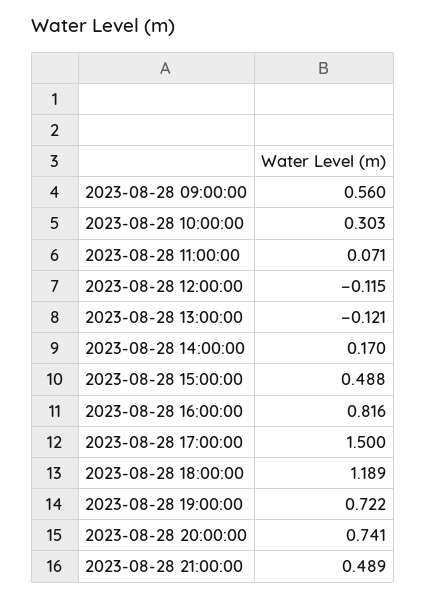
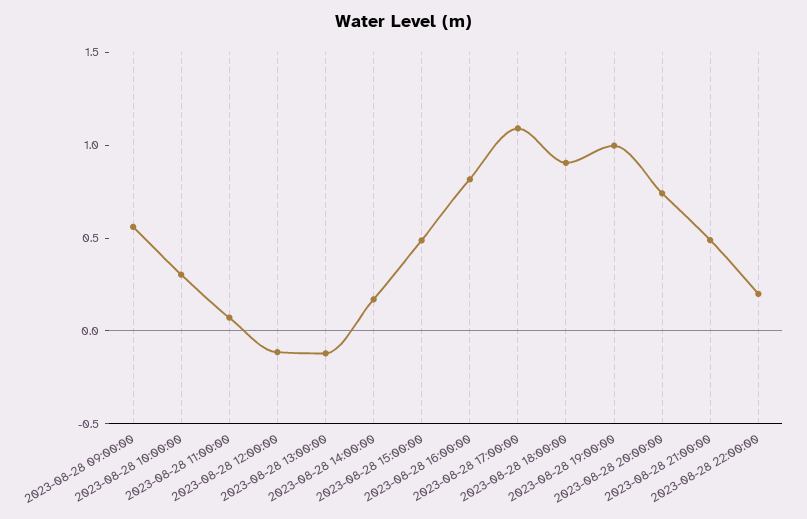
2023-08-28 17:00:00: 1.5 -> 1.1
2023-08-28 18:00:00: 1.189 -> 0.9
2023-08-28 19:00:00: 0.722 -> 1
2023-08-28 22:00:00: none -> 0.2

